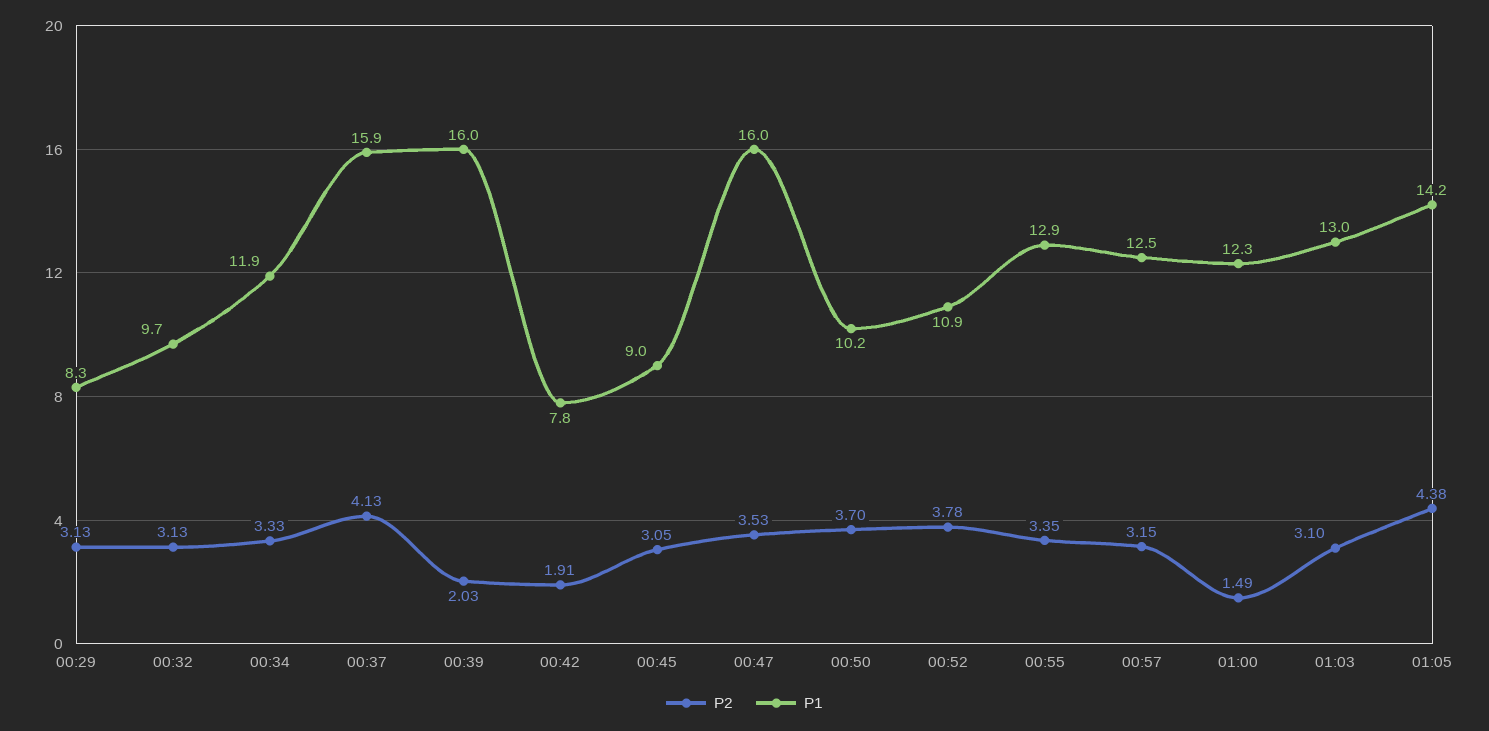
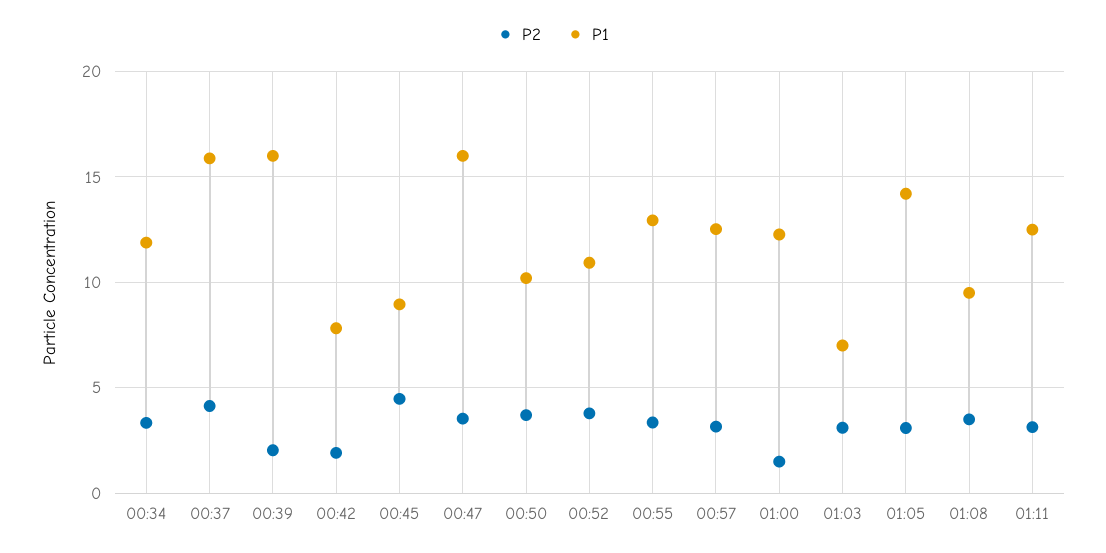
P2, 00:29: 3.13 -> none
P1, 00:29: 8.3 -> none
P2, 00:32: 3.13 -> none
P1, 00:32: 9.7 -> none
P2, 00:45: 3.05 -> 4.5
P1, 01:03: 13 -> 7
P2, 01:05: 4.38 -> 3
P2, 01:08: none -> 3.5
P1, 01:08: none -> 9.5
P2, 01:11: none -> 3
P1, 01:11: none -> 12.5

